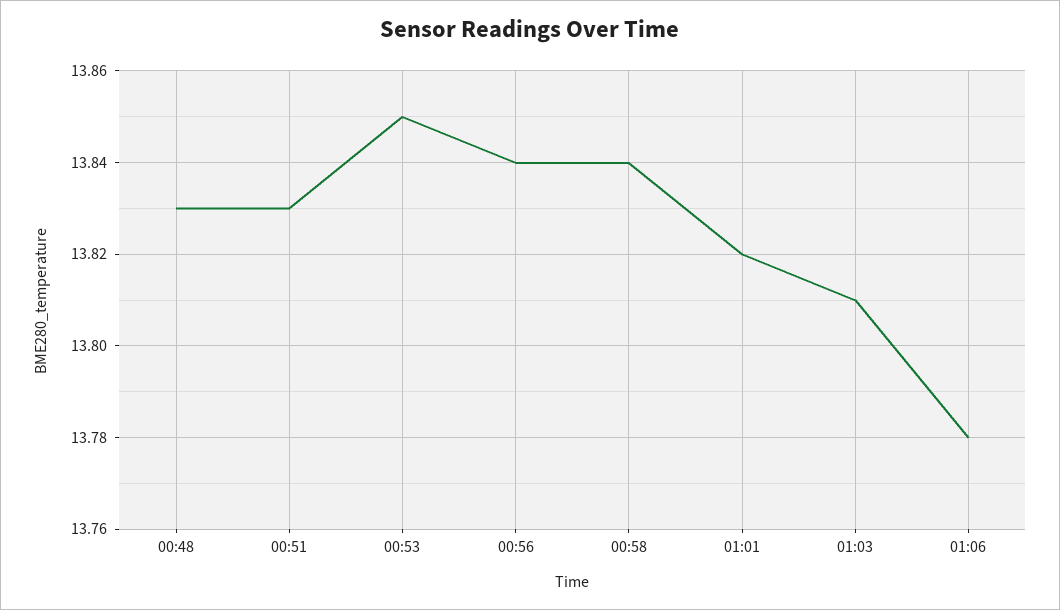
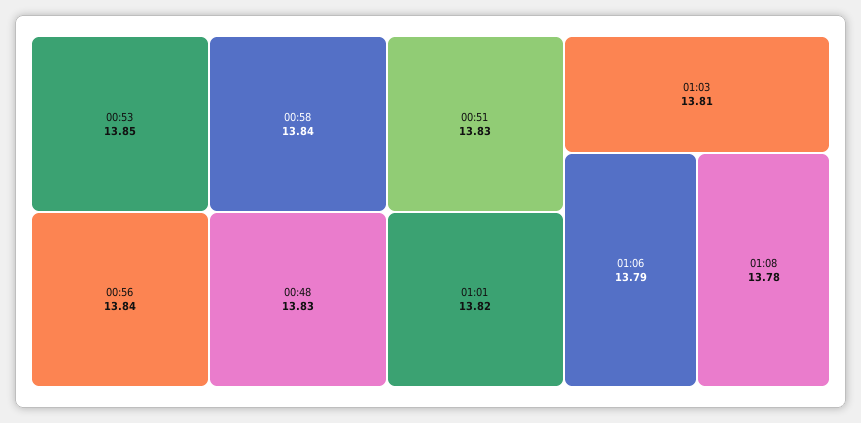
01:06: 13.78 -> 13.79
01:08: none -> 13.78

